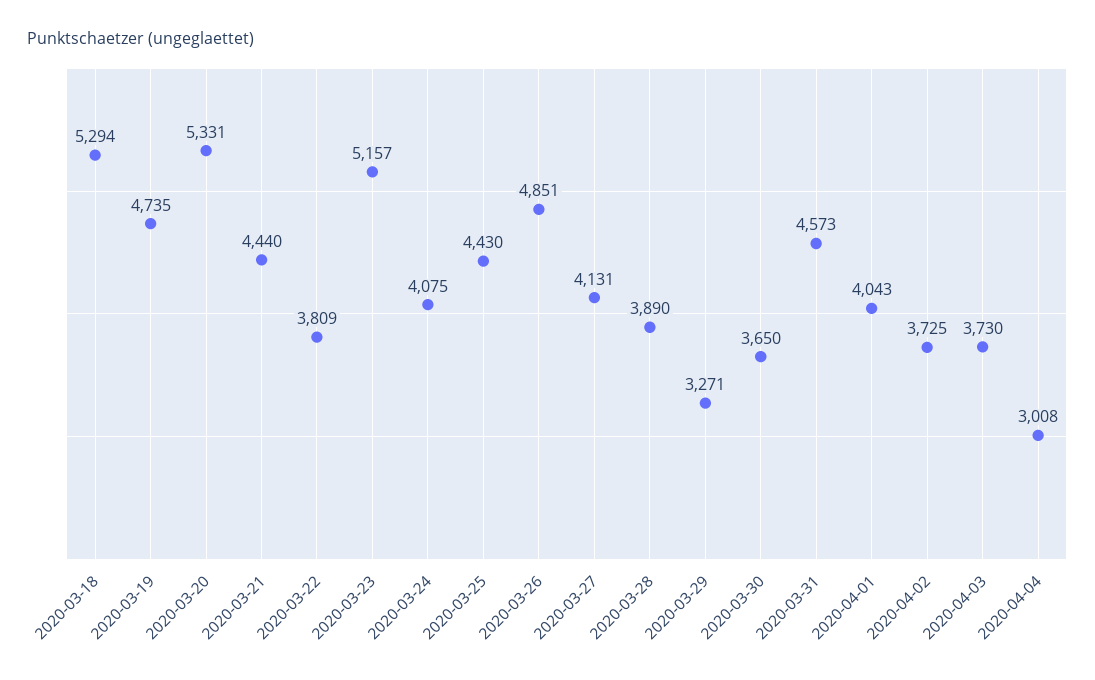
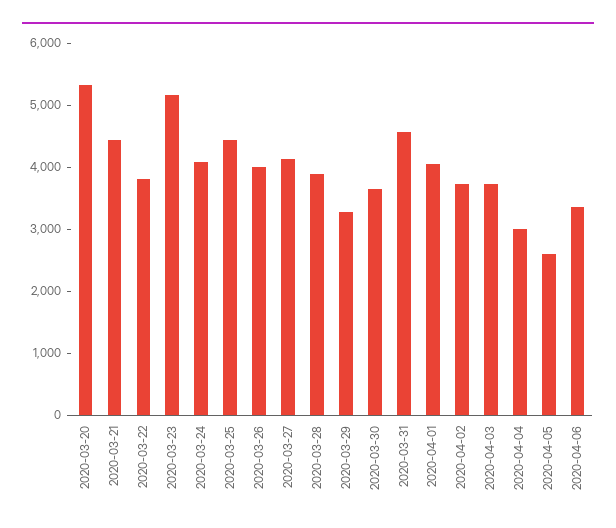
2020-03-18: 5294 -> none
2020-03-19: 4735 -> none
2020-03-26: 4851 -> 4000
2020-04-05: none -> 2600
2020-04-06: none -> 3400

